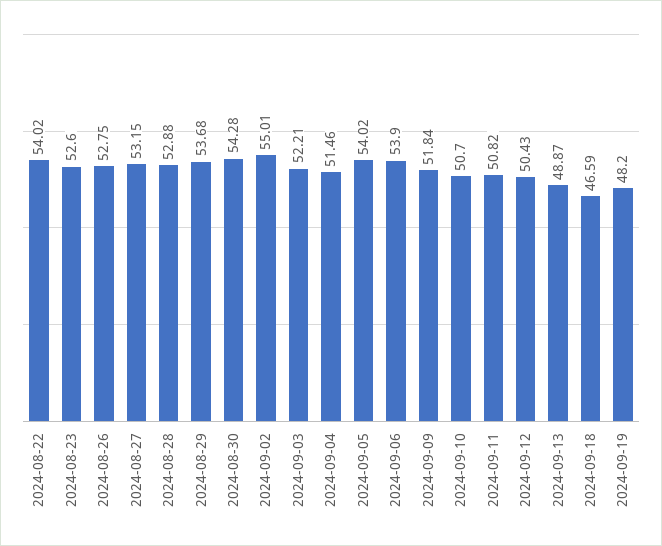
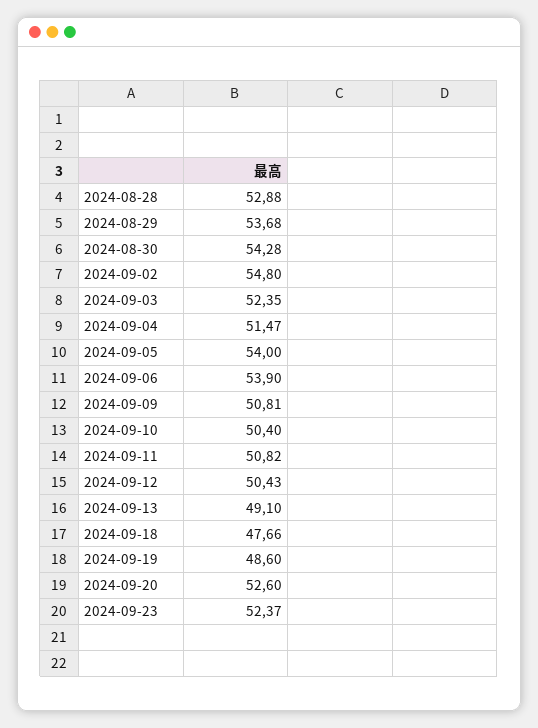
2024-08-22: 54.02 -> none
2024-08-23: 52.6 -> none
2024-08-26: 52.75 -> none
2024-08-27: 53.15 -> none
2024-09-02: 55.01 -> 54.8
2024-09-03: 52.21 -> 52.35
2024-09-04: 51.46 -> 51.47
2024-09-05: 54.02 -> 54
2024-09-09: 51.84 -> 50.81
2024-09-10: 50.7 -> 50.4
2024-09-13: 48.87 -> 49.1
2024-09-18: 46.59 -> 47.66
2024-09-19: 48.2 -> 48.6
2024-09-20: none -> 52.6
2024-09-23: none -> 52.37

